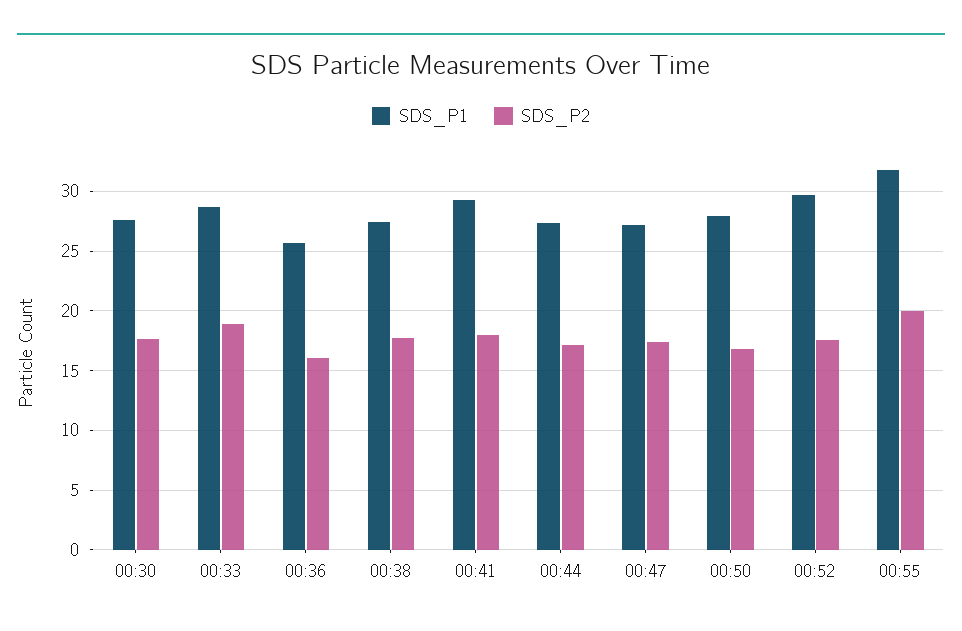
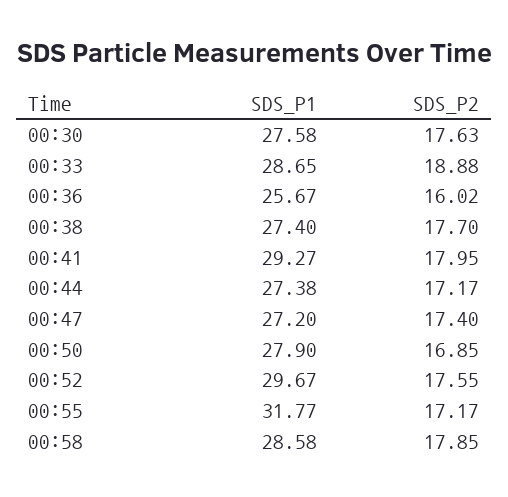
SDS_P2, 00:55: 20 -> 17.17
SDS_P1, 00:58: none -> 28.58
SDS_P2, 00:58: none -> 17.85

